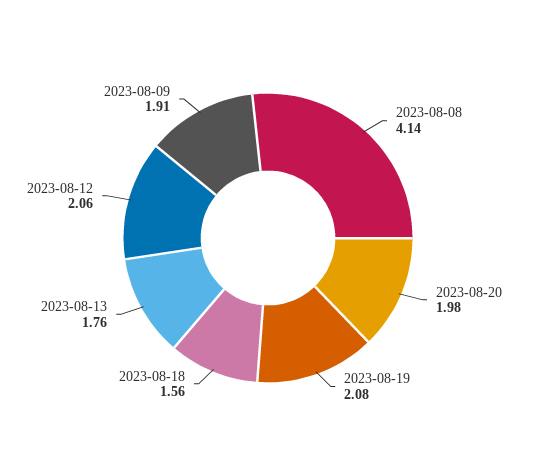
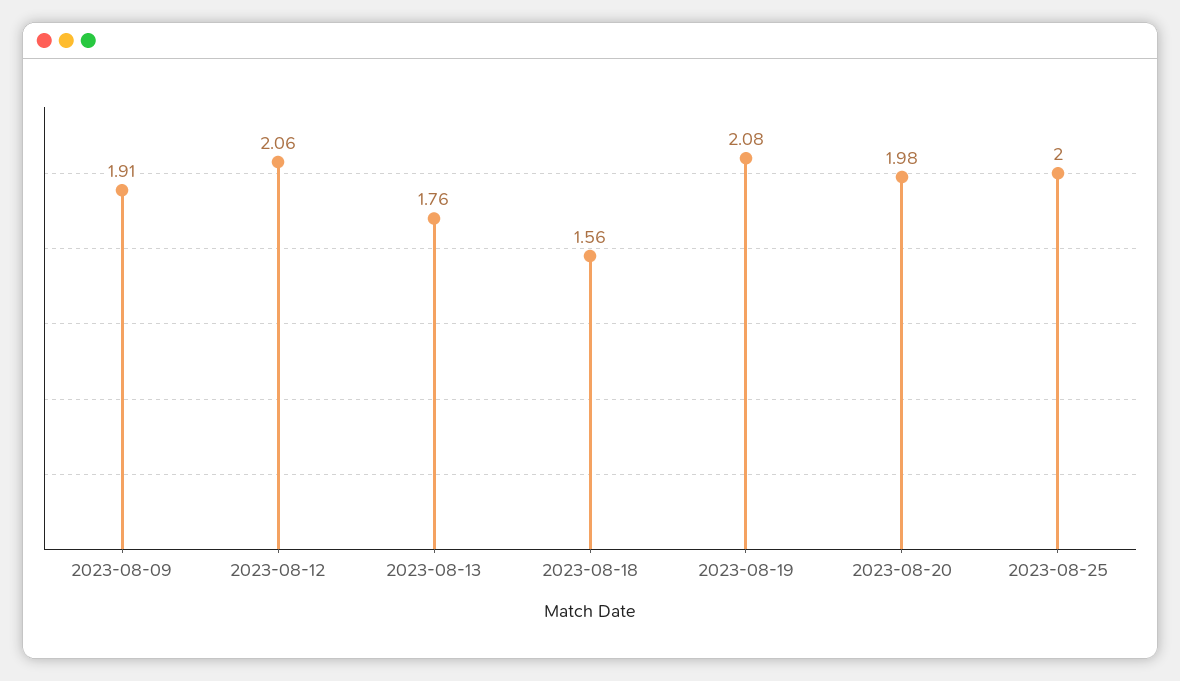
2023-08-08: 4.14 -> none
2023-08-25: none -> 2

